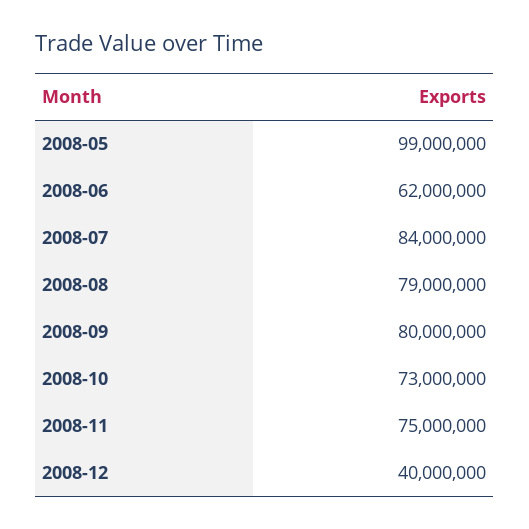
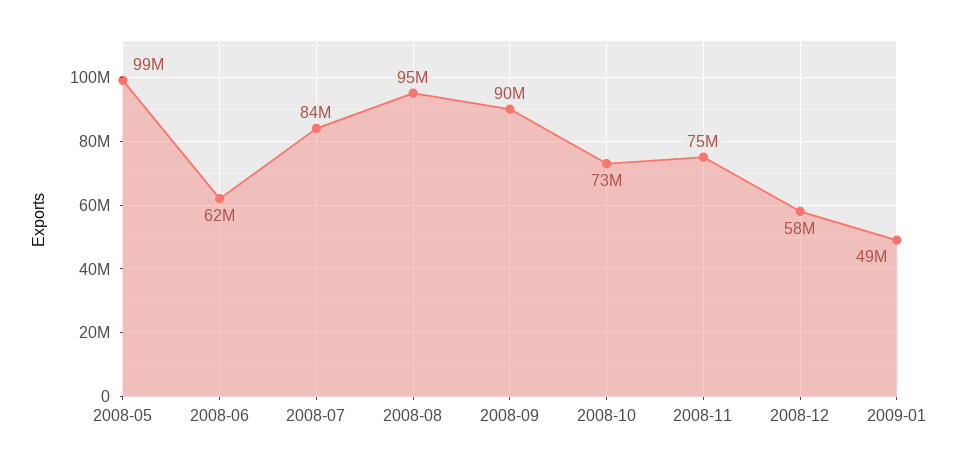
2008-08: 79000000 -> 95000000
2008-09: 80000000 -> 90000000
2008-12: 40000000 -> 58000000
2009-01: none -> 49000000

